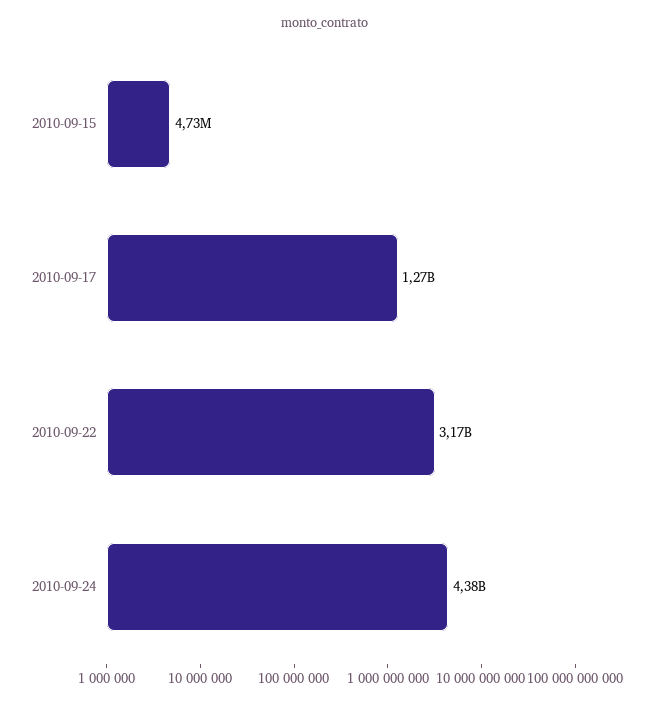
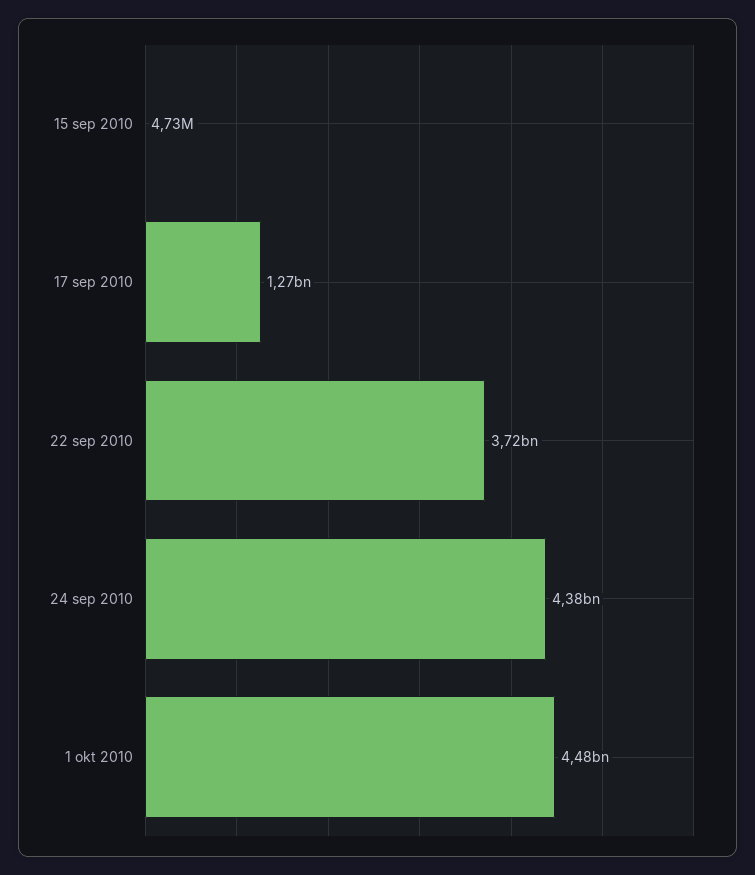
2010-09-22: 3170000000 -> 3720000000
1 okt 2010: none -> 4480000000

